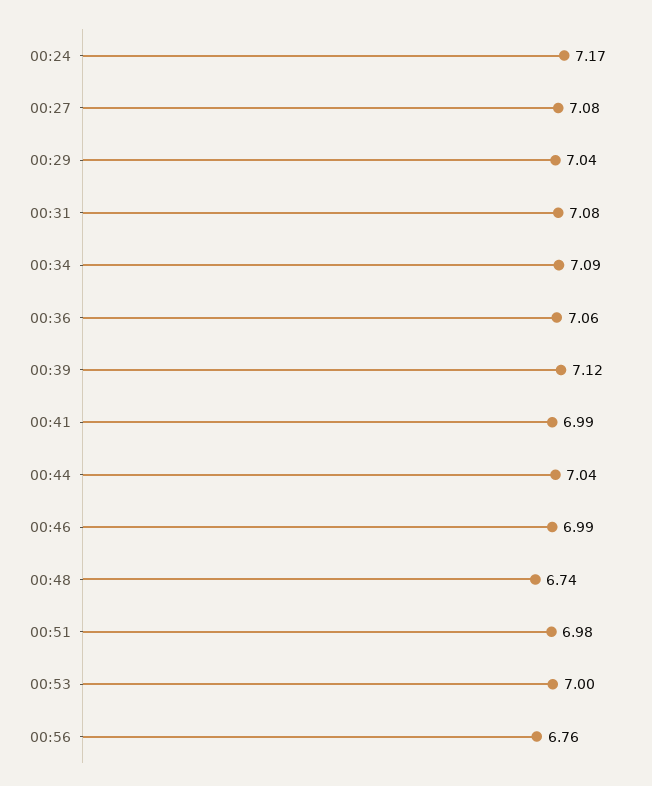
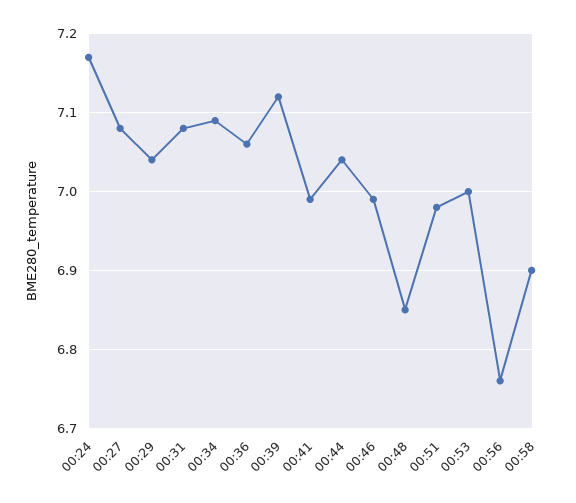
00:48: 6.74 -> 6.85
00:58: none -> 6.9

